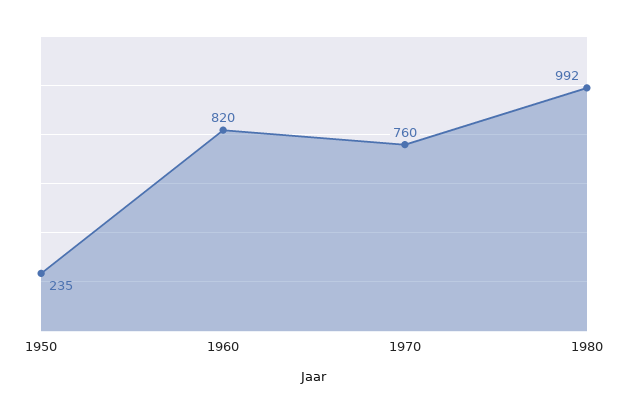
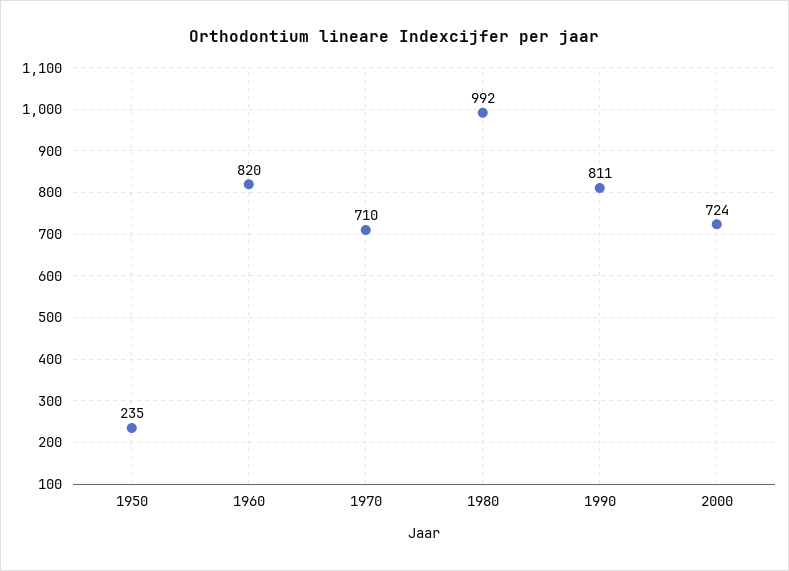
1970: 760 -> 710
1990: none -> 811
2000: none -> 724

